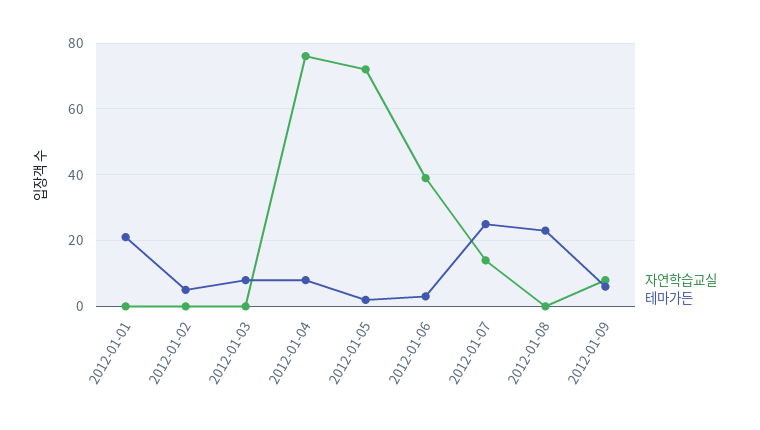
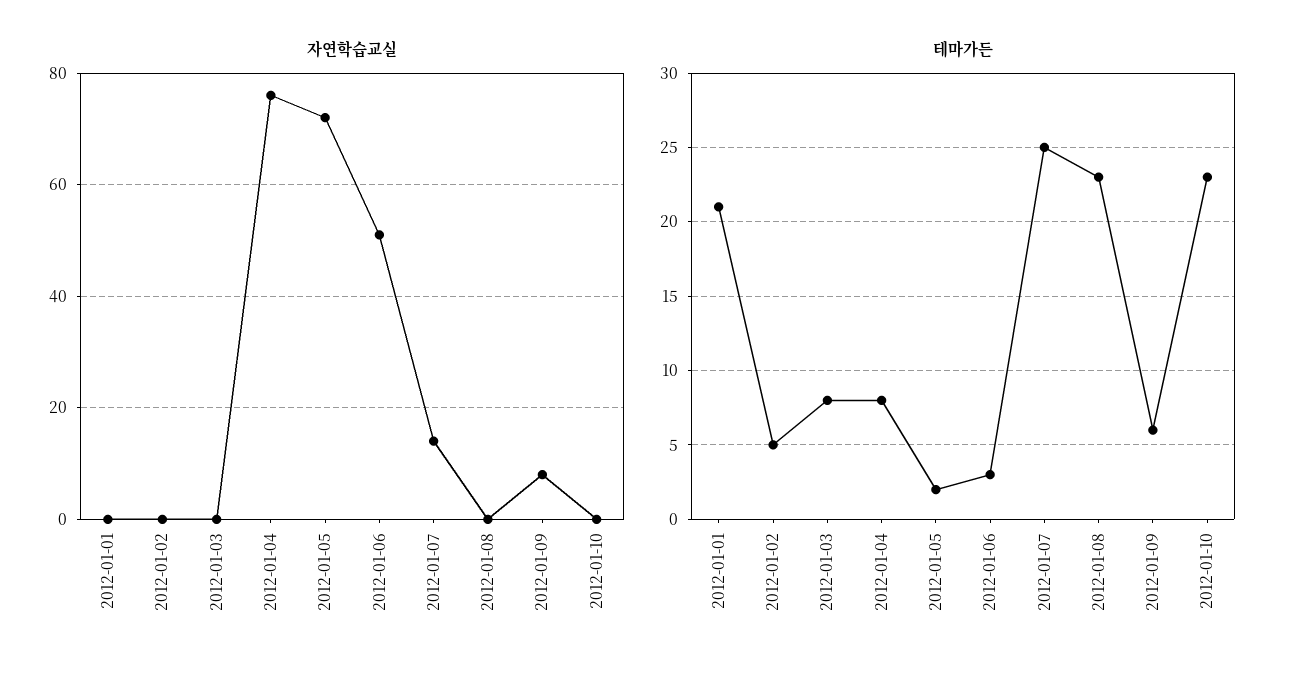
자연학습교실, 2012-01-06: 40 -> 50
자연학습교실, 2012-01-10: none -> 0
테마가든, 2012-01-10: none -> 23

